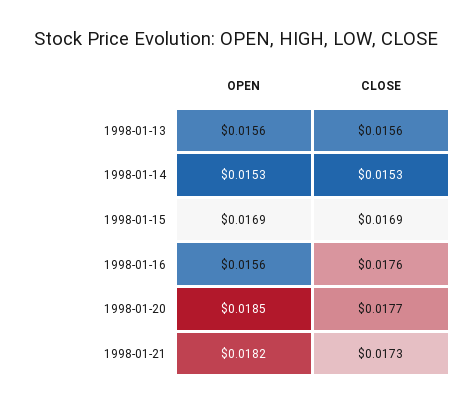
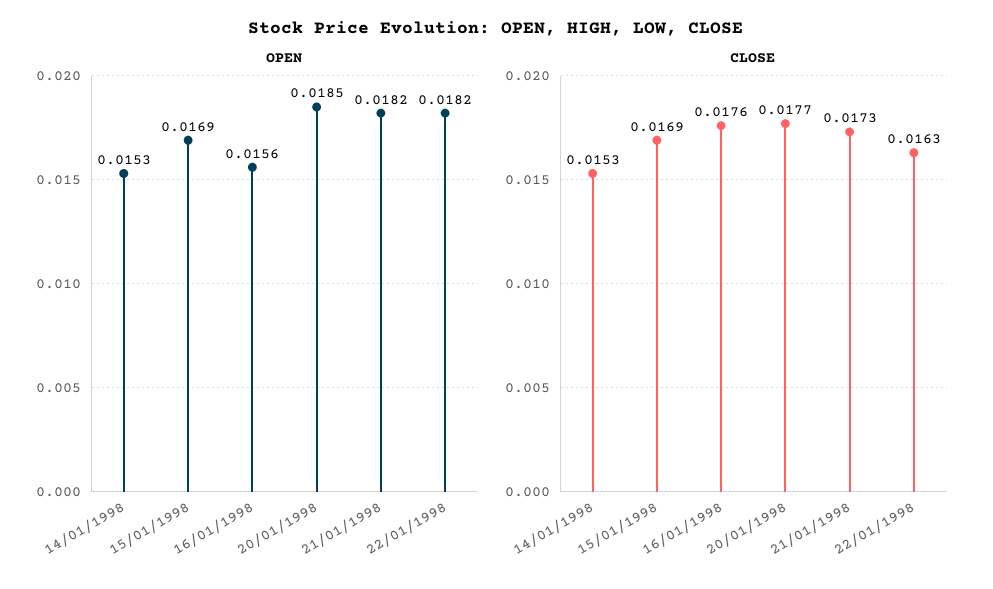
OPEN, 1998-01-13: 0.0156 -> none
CLOSE, 1998-01-13: 0.0156 -> none
OPEN, 22/01/1998: none -> 0.0182
CLOSE, 22/01/1998: none -> 0.0163

